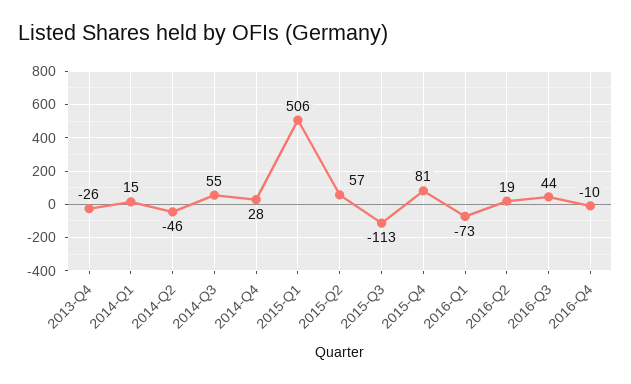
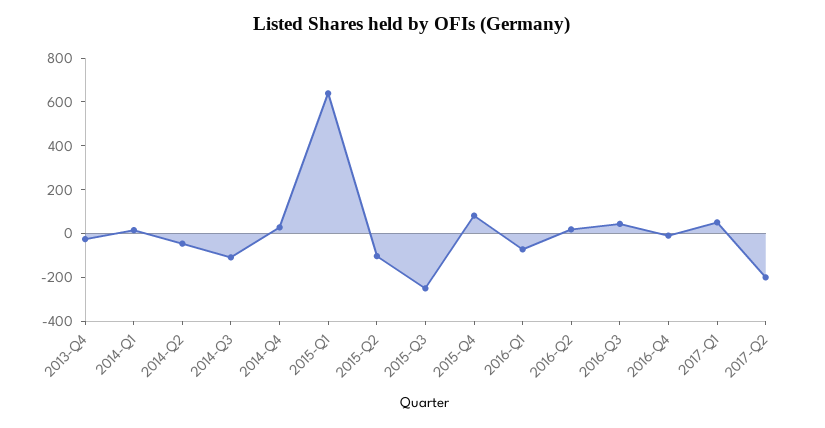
2014-Q3: 55 -> -100
2015-Q1: 506 -> 650
2015-Q2: 57 -> -100
2015-Q3: -113 -> -250
2017-Q1: none -> 50
2017-Q2: none -> -200

